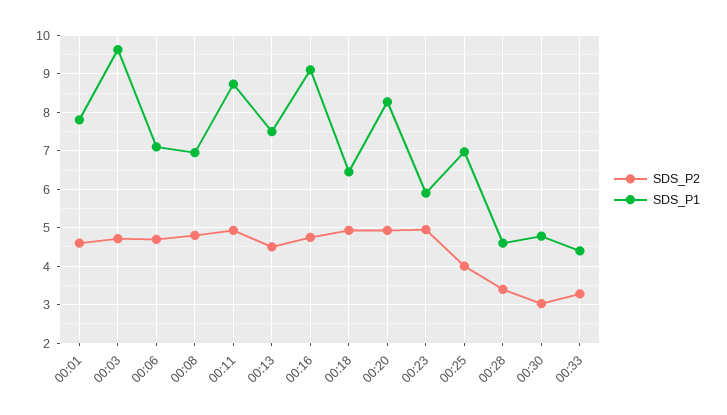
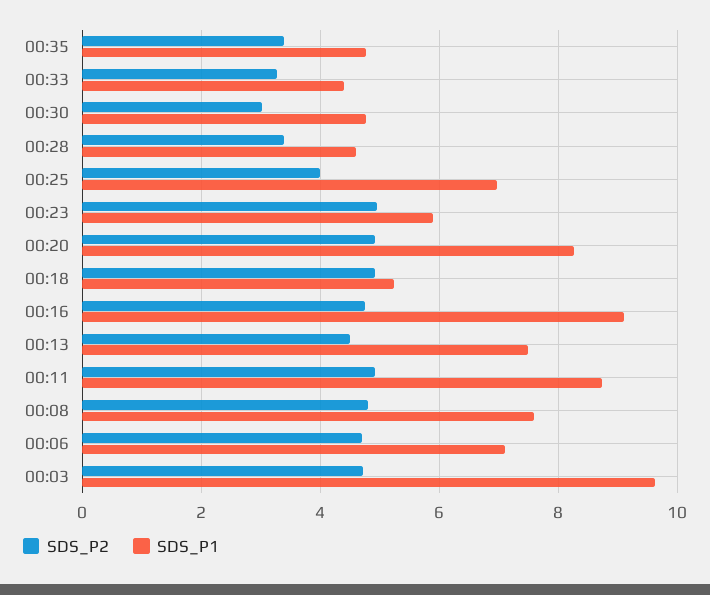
SDS_P2, 00:01: 4.6 -> none
SDS_P1, 00:01: 7.8 -> none
SDS_P1, 00:08: 7 -> 7.6
SDS_P1, 00:18: 6.4 -> 5.2
SDS_P2, 00:35: none -> 3.4
SDS_P1, 00:35: none -> 4.8

